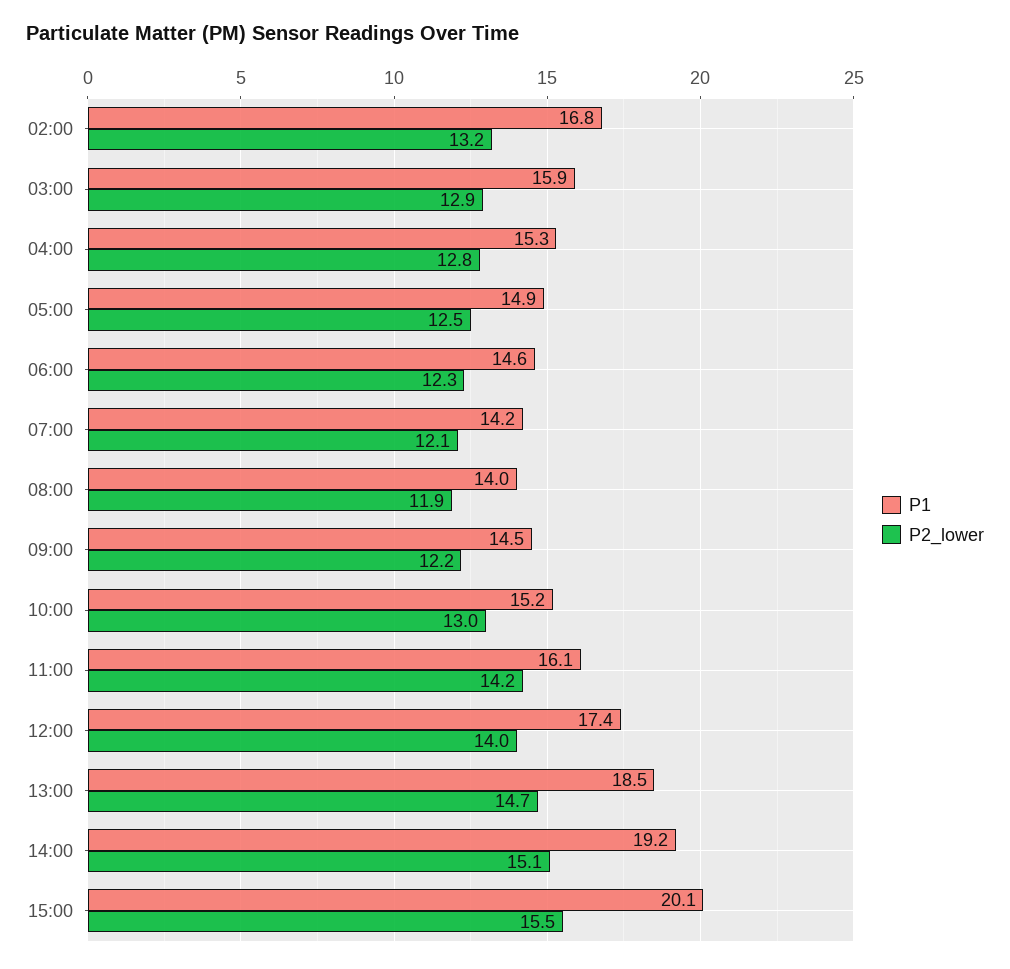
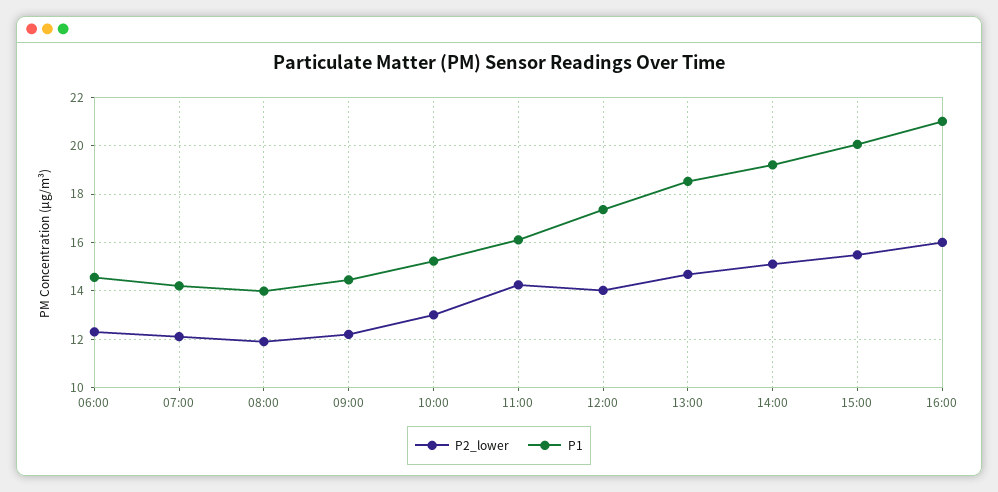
P1, 02:00: 16.8 -> none
P2_lower, 02:00: 13.2 -> none
P1, 03:00: 15.9 -> none
P2_lower, 03:00: 12.9 -> none
P1, 04:00: 15.3 -> none
P2_lower, 04:00: 12.8 -> none
P1, 05:00: 14.9 -> none
P2_lower, 05:00: 12.5 -> none
P2_lower, 16:00: none -> 16
P1, 16:00: none -> 21

